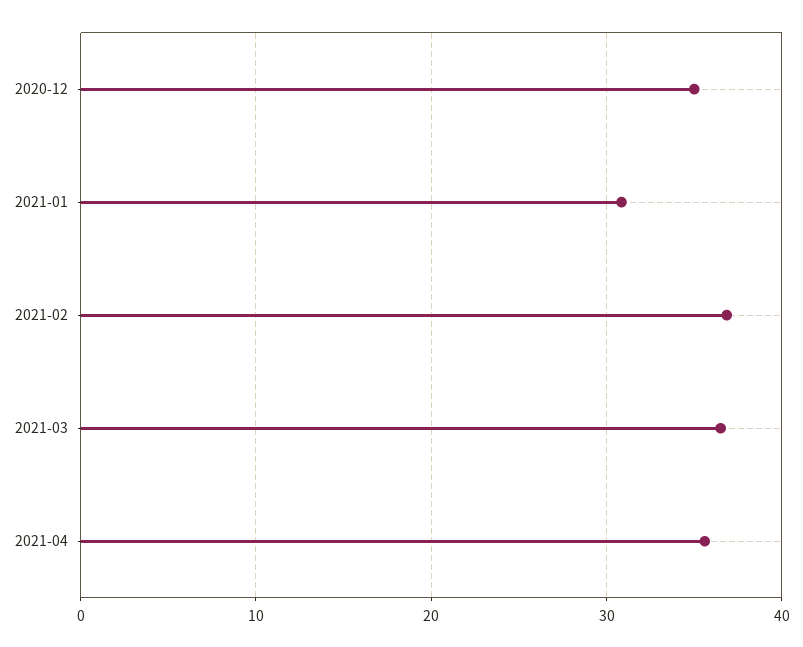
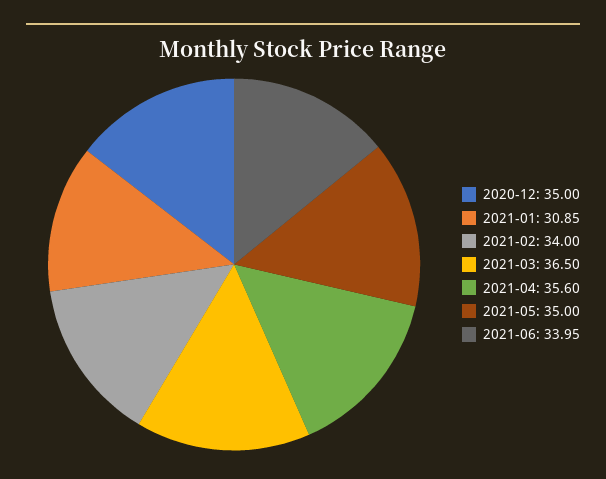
2021-02: 37 -> 34
2021-05: none -> 35
2021-06: none -> 33.95

